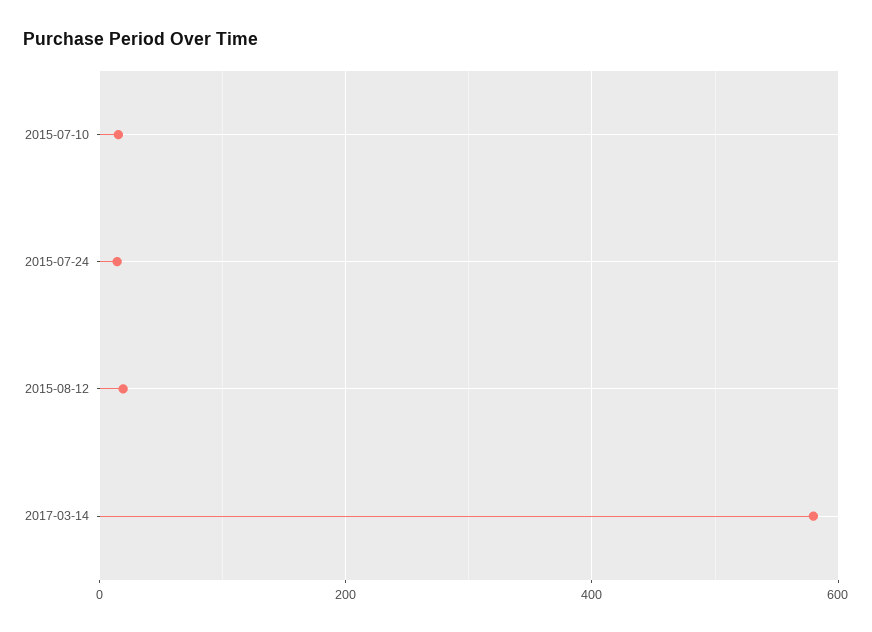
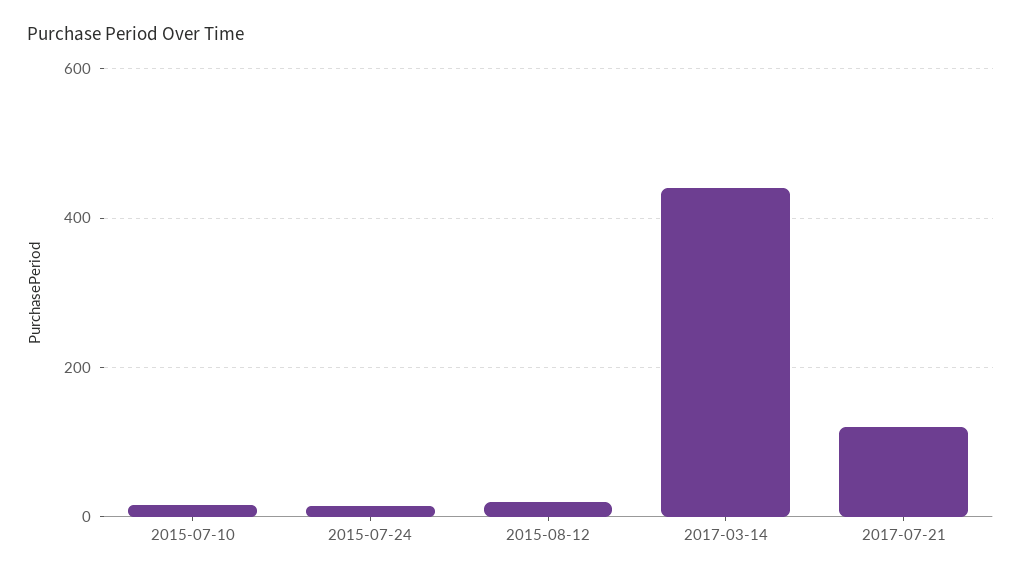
2017-03-14: 580 -> 440
2017-07-21: none -> 120

